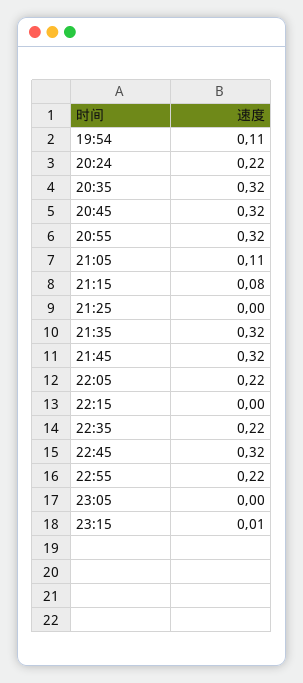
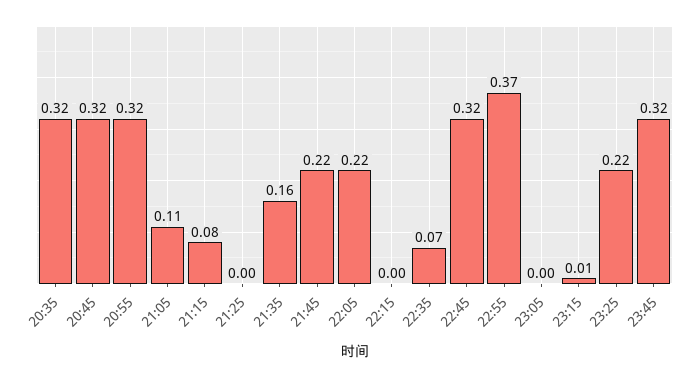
19:54: 0.11 -> none
20:24: 0.22 -> none
21:35: 0.32 -> 0.16
21:45: 0.32 -> 0.22
22:35: 0.22 -> 0.07
22:55: 0.22 -> 0.37
23:25: none -> 0.22
23:45: none -> 0.32

